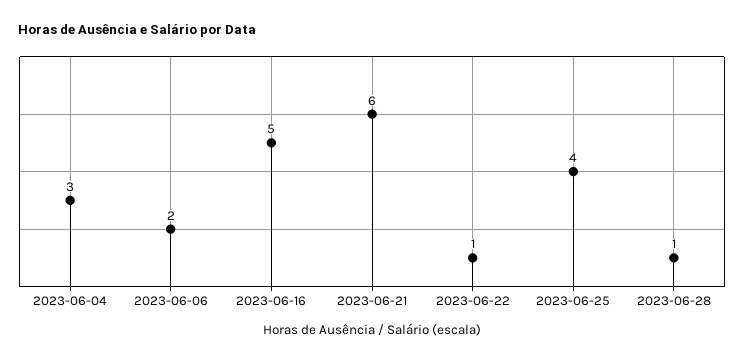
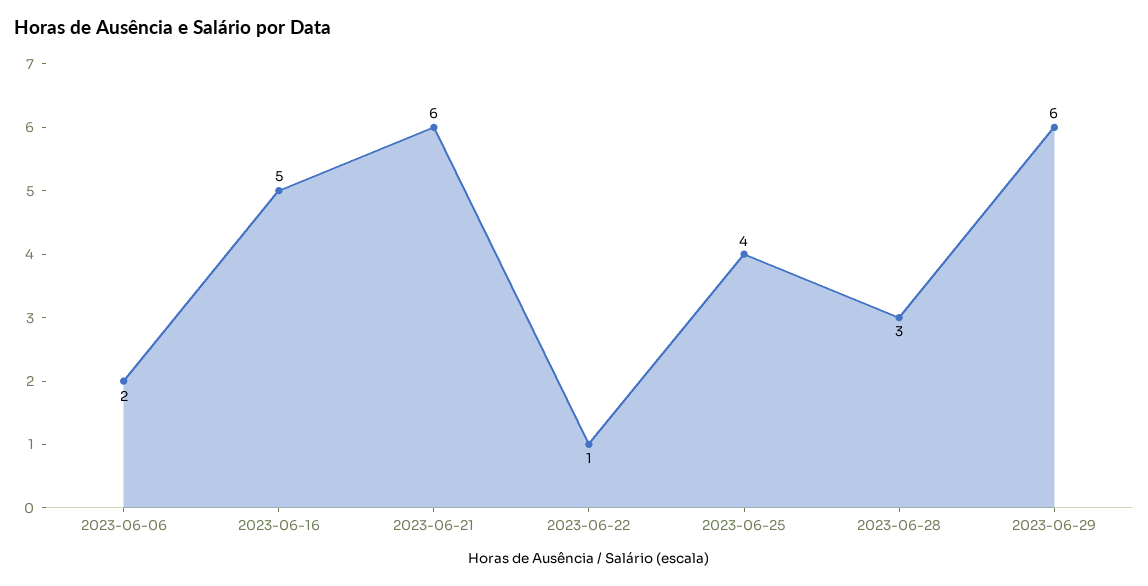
2023-06-04: 3 -> none
2023-06-28: 1 -> 3
2023-06-29: none -> 6

